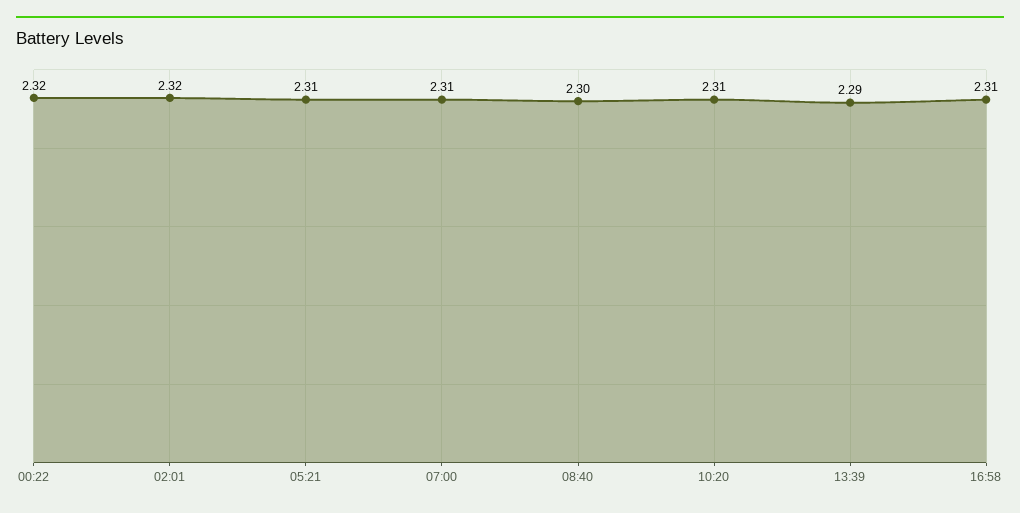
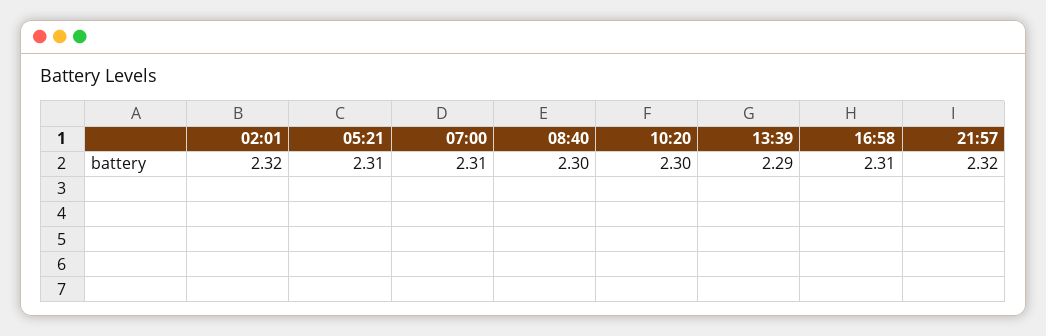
00:22: 2.32 -> none
10:20: 2.31 -> 2.3
21:57: none -> 2.32

